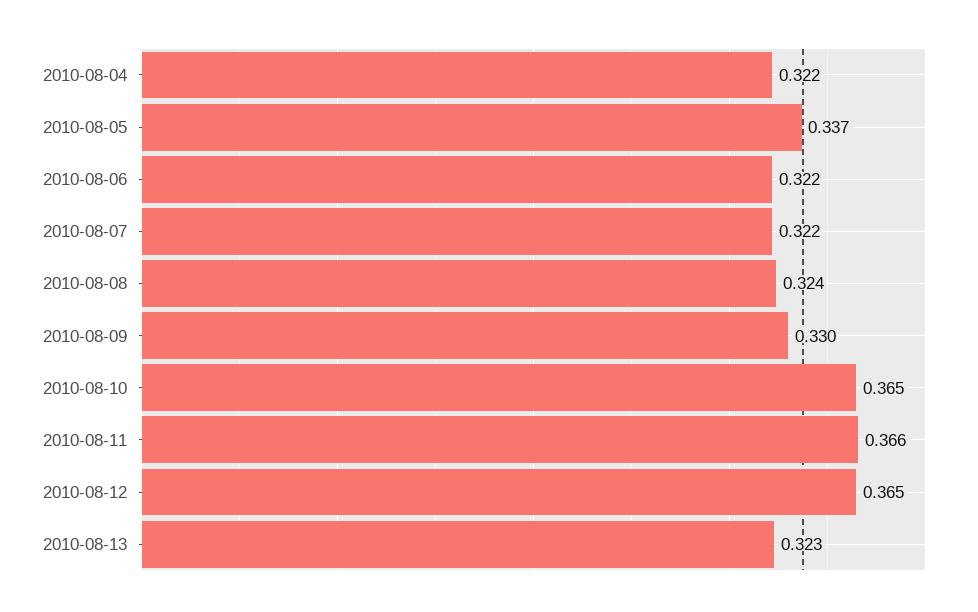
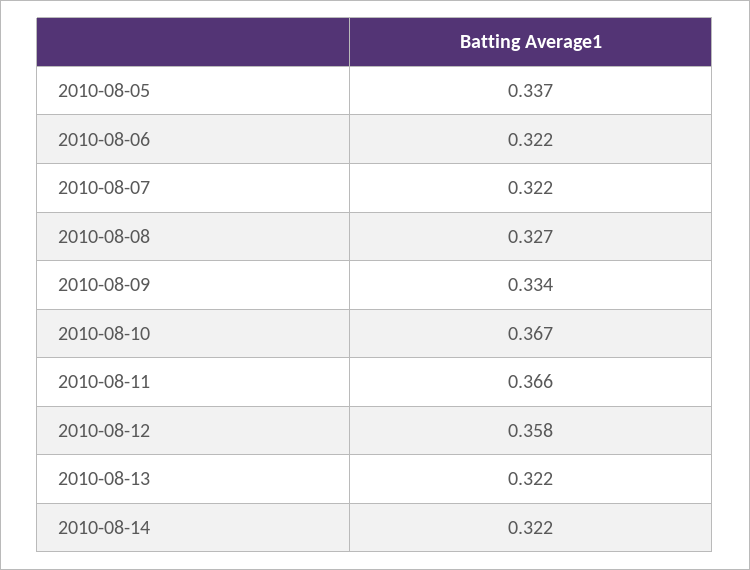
2010-08-04: 0.322 -> none
2010-08-08: 0.324 -> 0.327
2010-08-09: 0.33 -> 0.334
2010-08-10: 0.365 -> 0.367
2010-08-12: 0.365 -> 0.358
2010-08-13: 0.323 -> 0.322
2010-08-14: none -> 0.322

